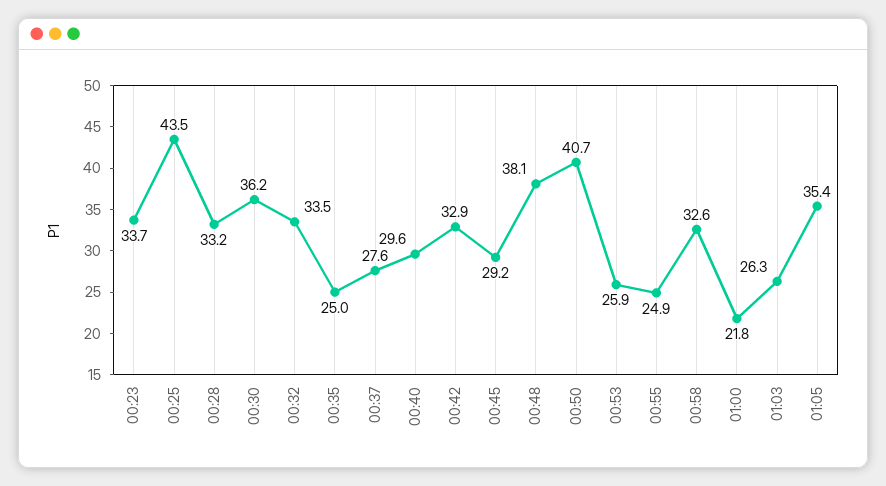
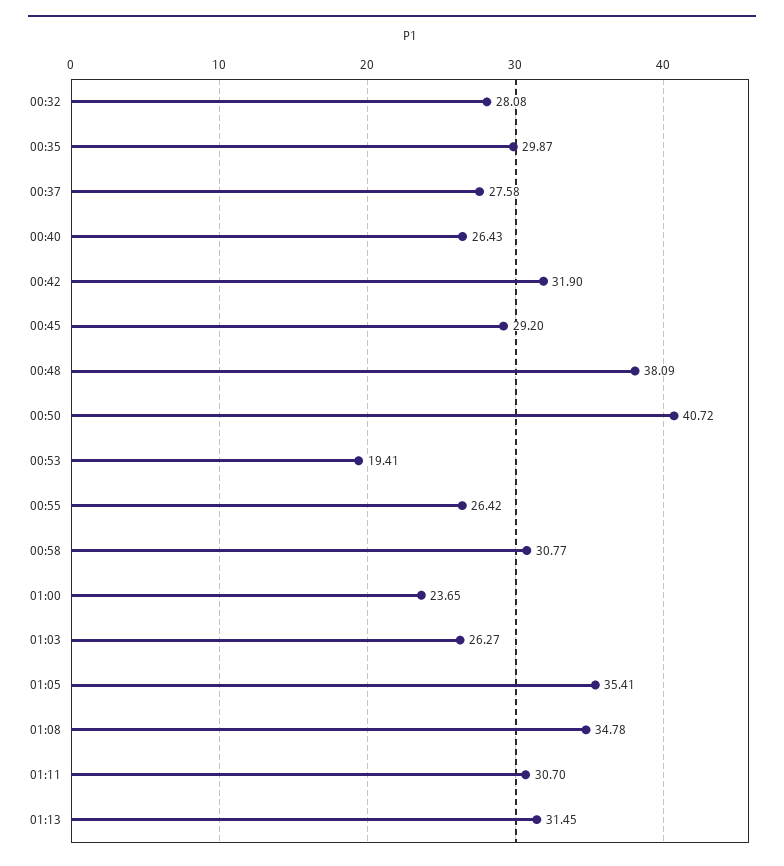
00:23: 33.7 -> none
00:25: 43.5 -> none
00:28: 33.2 -> none
00:30: 36.2 -> none
00:32: 33.5 -> 28.08
00:35: 25 -> 29.87
00:40: 29.6 -> 26.43
00:42: 32.9 -> 31.9
00:53: 25.9 -> 19.41
00:55: 24.9 -> 26.42
00:58: 32.6 -> 30.77
01:00: 21.8 -> 23.65
01:08: none -> 34.78
01:11: none -> 30.7
01:13: none -> 31.45

